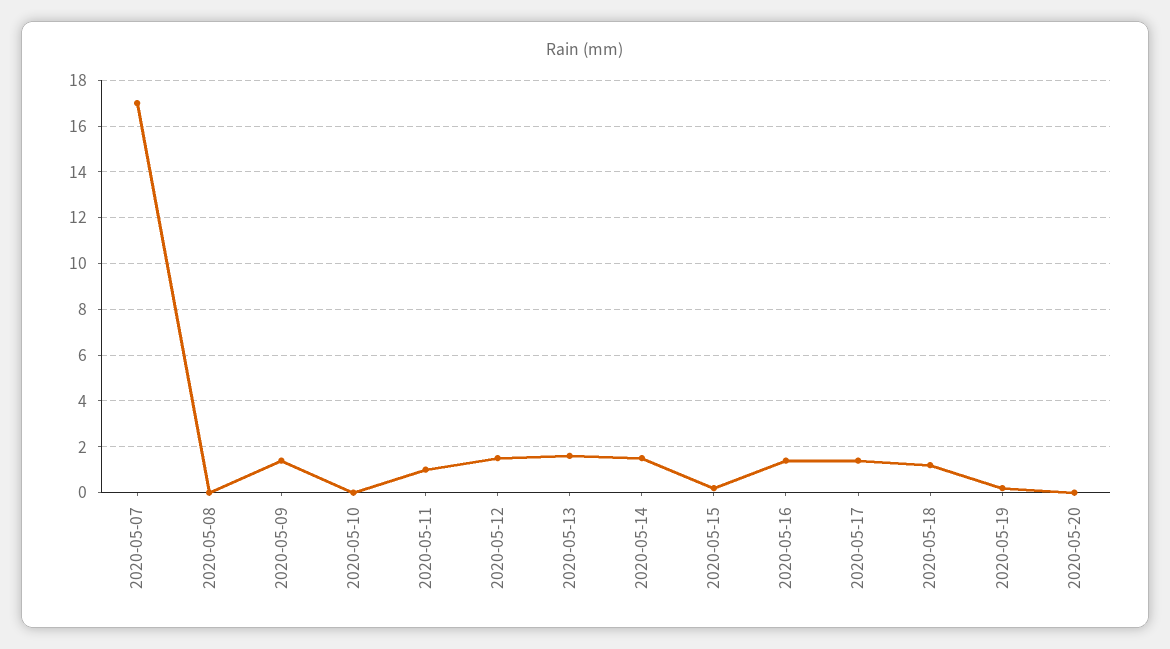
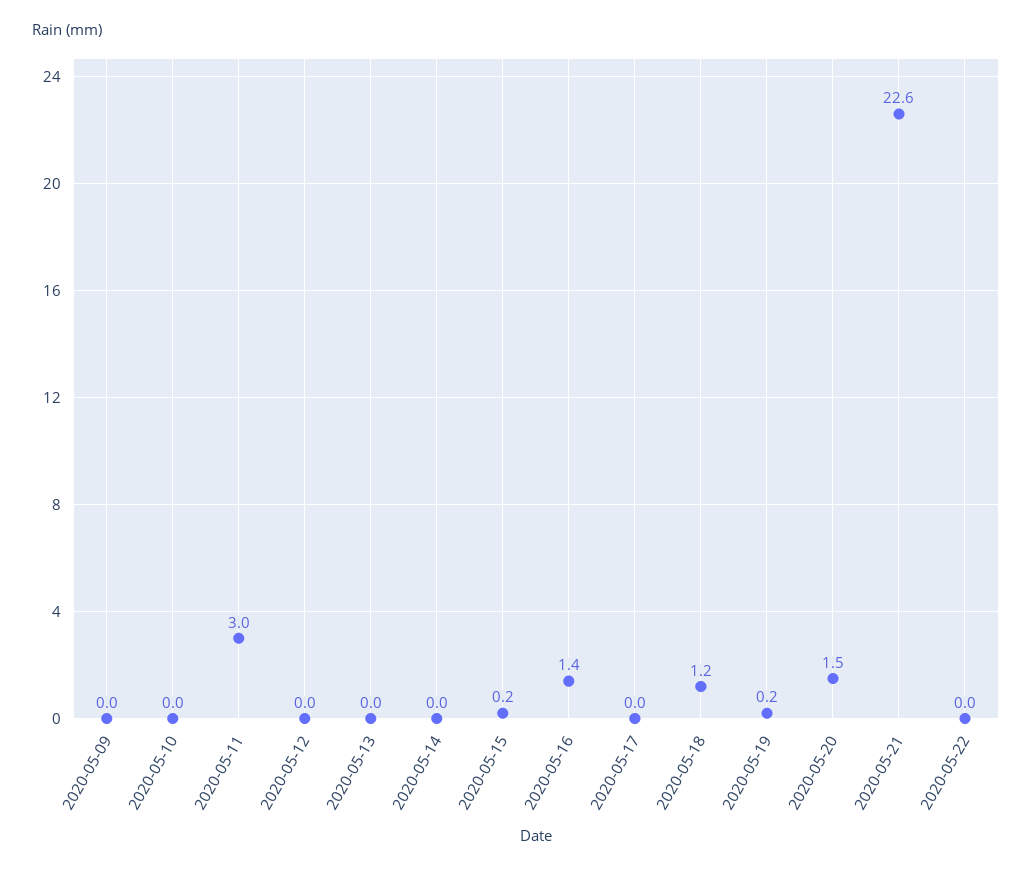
2020-05-07: 17 -> none
2020-05-08: 0 -> none
2020-05-09: 1.5 -> 0
2020-05-11: 1 -> 3
2020-05-12: 1.5 -> 0
2020-05-13: 1.5 -> 0
2020-05-14: 1.5 -> 0
2020-05-17: 1.5 -> 0
2020-05-20: 0 -> 1.5
2020-05-21: none -> 22.6
2020-05-22: none -> 0

